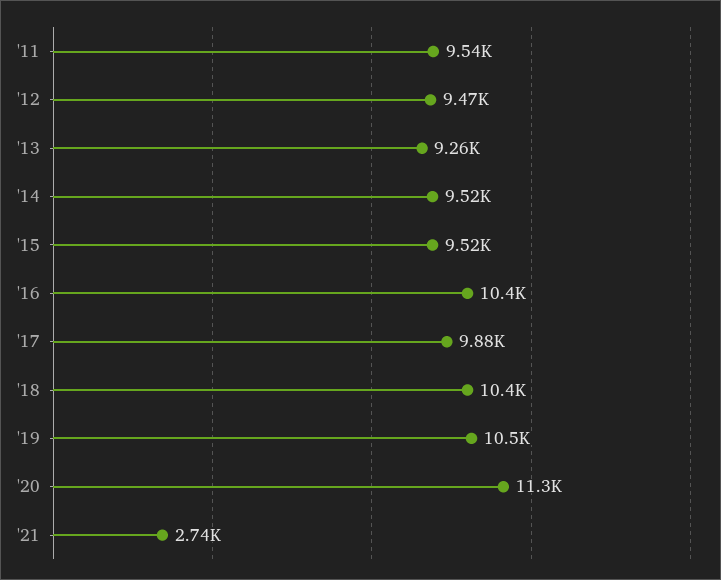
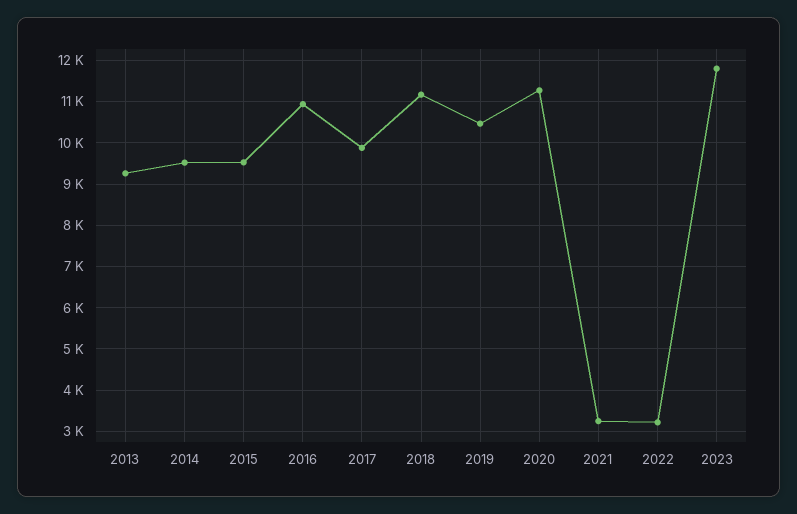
'11: 9540 -> none
'12: 9470 -> none
'16: 10400 -> 11000
'18: 10400 -> 11200
'21: 2740 -> 3200
2022: none -> 3200
2023: none -> 11800

